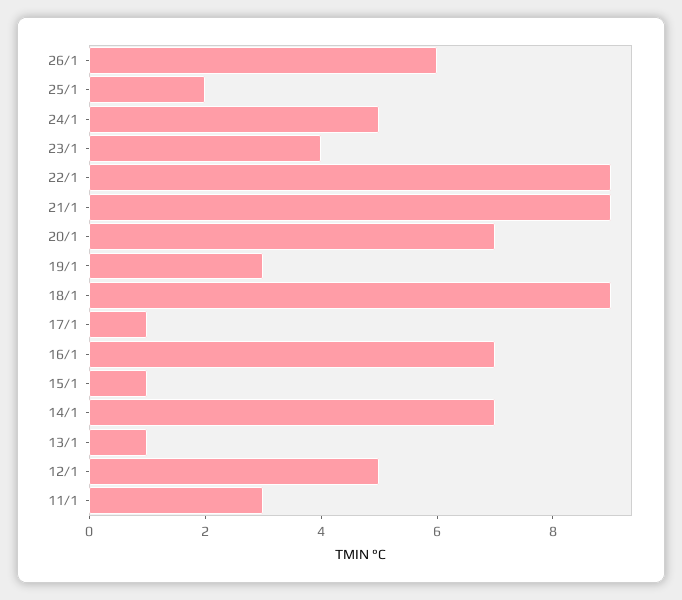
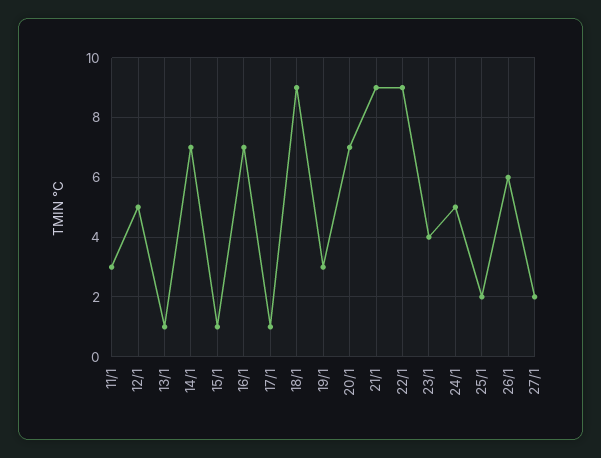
27/1: none -> 2

